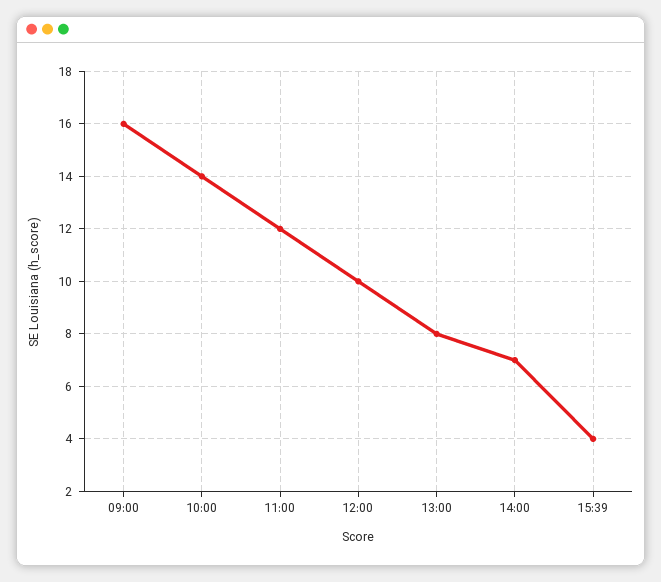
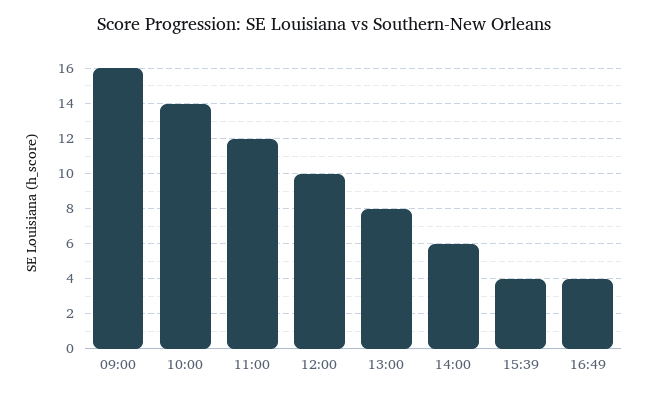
14:00: 7 -> 6
16:49: none -> 4

